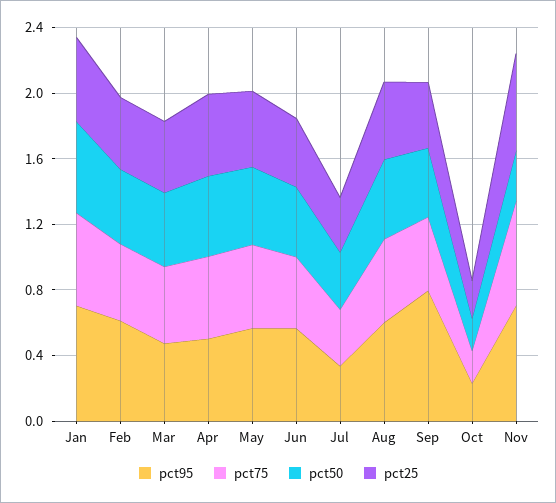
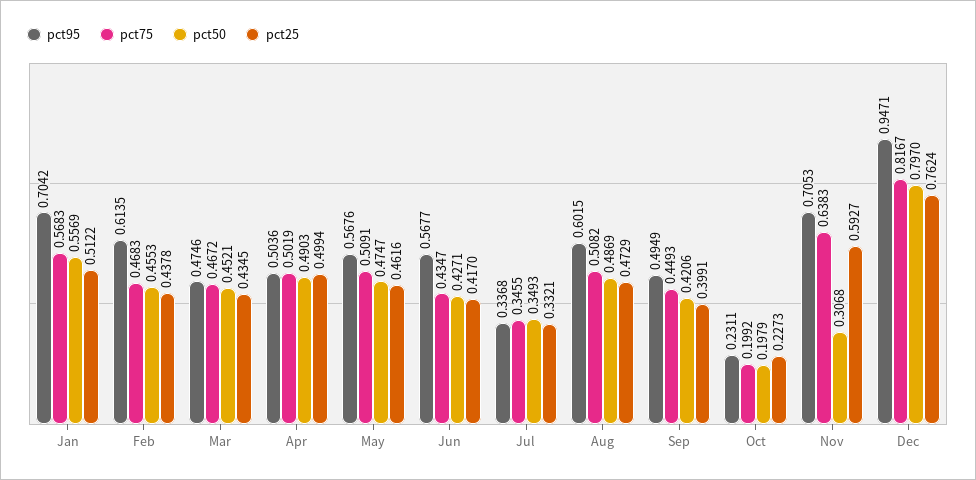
pct95, Sep: 0.8 -> 0.4949
pct95, Dec: none -> 0.9471
pct75, Dec: none -> 0.8167
pct50, Dec: none -> 0.797
pct25, Dec: none -> 0.7624

